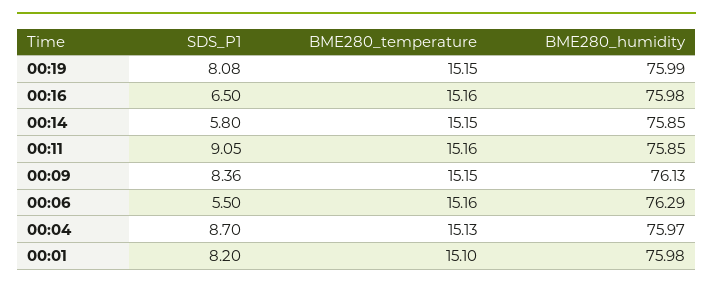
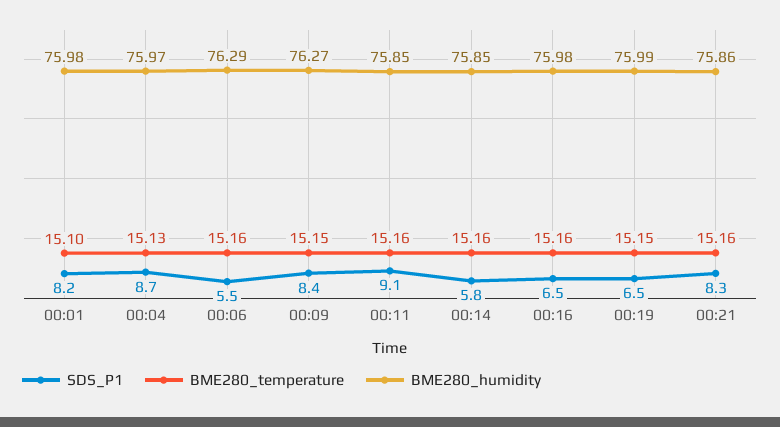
SDS_P1, 00:19: 8.08 -> 6.5
BME280_temperature, 00:14: 15.15 -> 15.16
BME280_humidity, 00:09: 76.13 -> 76.27
SDS_P1, 00:21: none -> 8.3
BME280_temperature, 00:21: none -> 15.16
BME280_humidity, 00:21: none -> 75.86

